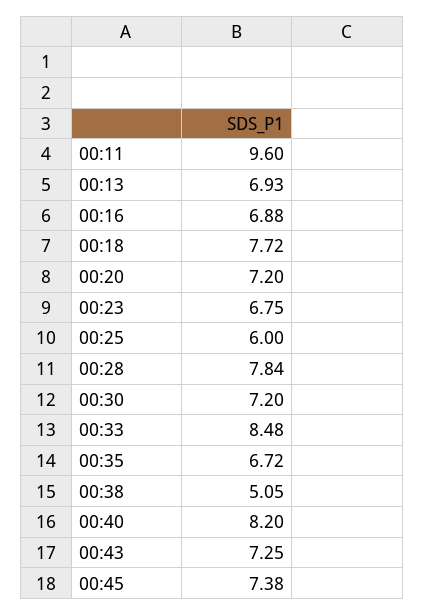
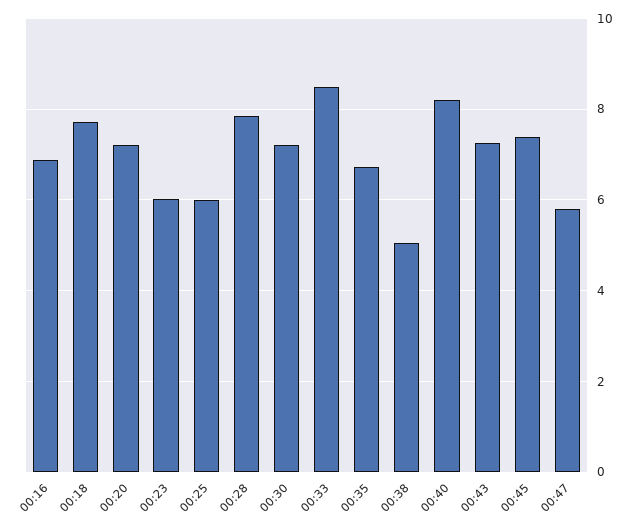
00:11: 9.6 -> none
00:13: 6.93 -> none
00:23: 6.75 -> 6
00:47: none -> 5.8

